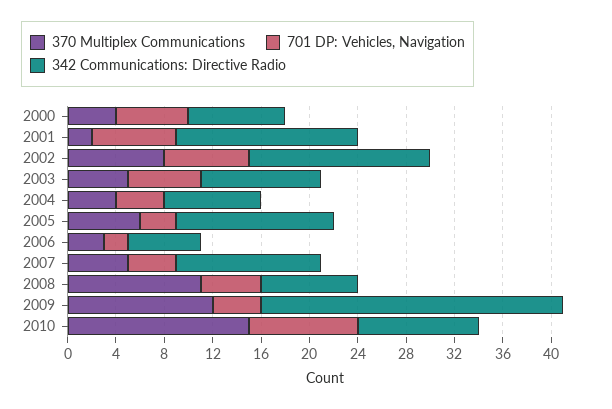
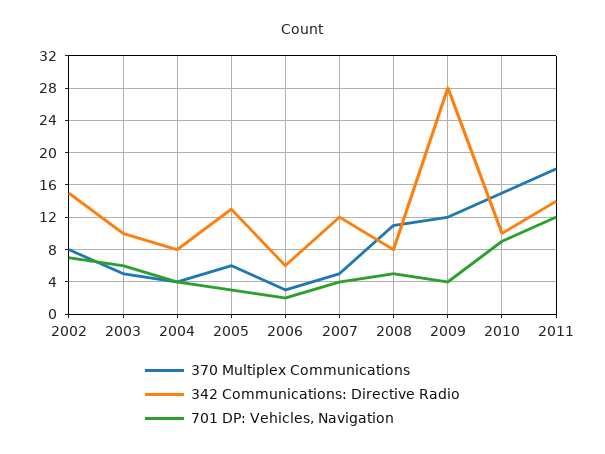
370 Multiplex Communications, 2000: 4 -> none
701 DP: Vehicles, Navigation, 2000: 6 -> none
342 Communications: Directive Radio, 2000: 8 -> none
370 Multiplex Communications, 2001: 2 -> none
701 DP: Vehicles, Navigation, 2001: 7 -> none
342 Communications: Directive Radio, 2001: 15 -> none
342 Communications: Directive Radio, 2009: 25 -> 28
370 Multiplex Communications, 2011: none -> 18
342 Communications: Directive Radio, 2011: none -> 14
701 DP: Vehicles, Navigation, 2011: none -> 12

